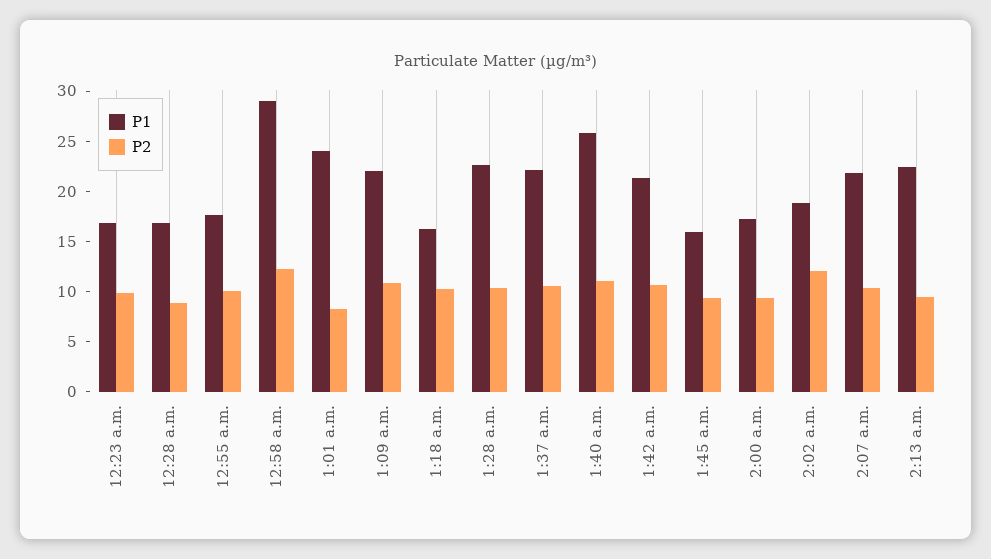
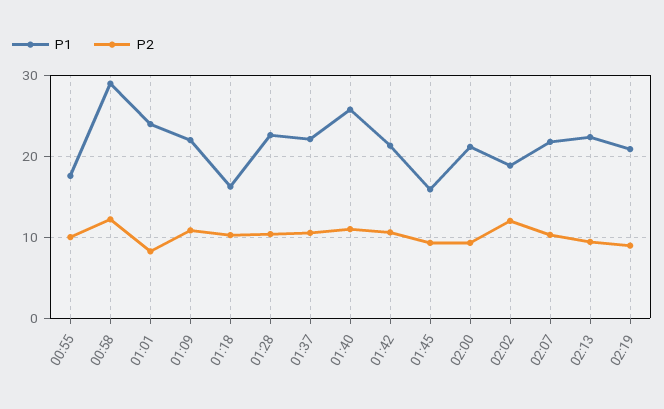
P1, 12:23 a.m.: 17 -> none
P2, 12:23 a.m.: 10 -> none
P1, 12:28 a.m.: 17 -> none
P2, 12:28 a.m.: 9 -> none
P1, 2:00 a.m.: 17 -> 21
P1, 02:19: none -> 21
P2, 02:19: none -> 9

